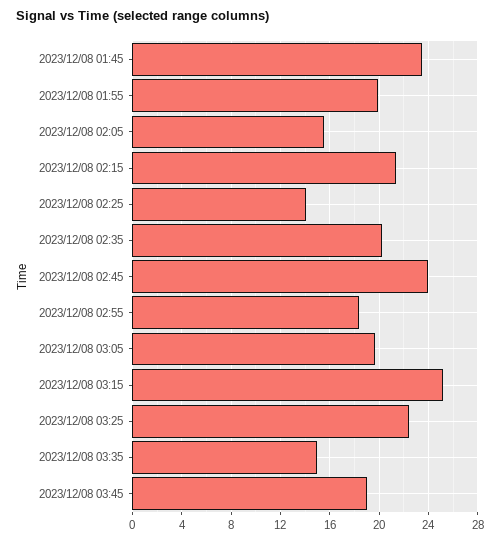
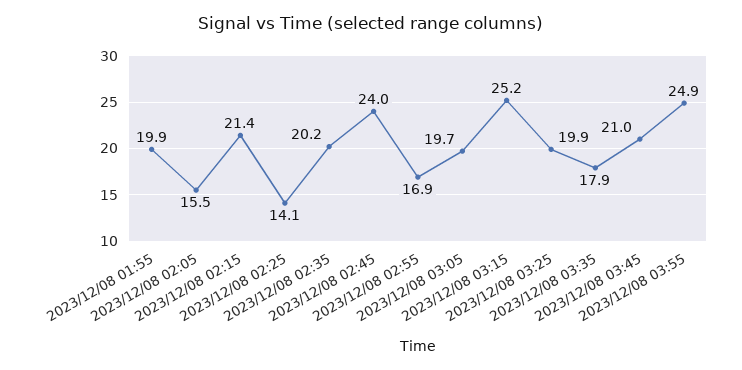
2023/12/08 01:45: 23.5 -> none
2023/12/08 02:55: 18.5 -> 16.9
2023/12/08 03:25: 22.5 -> 19.9
2023/12/08 03:35: 15 -> 17.9
2023/12/08 03:45: 19 -> 21
2023/12/08 03:55: none -> 24.9

